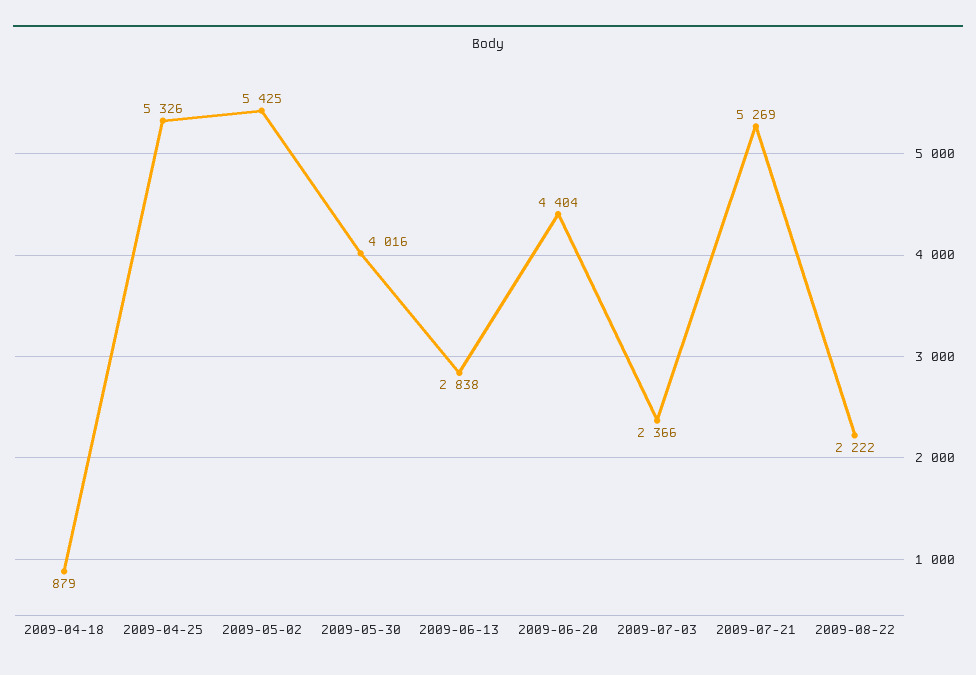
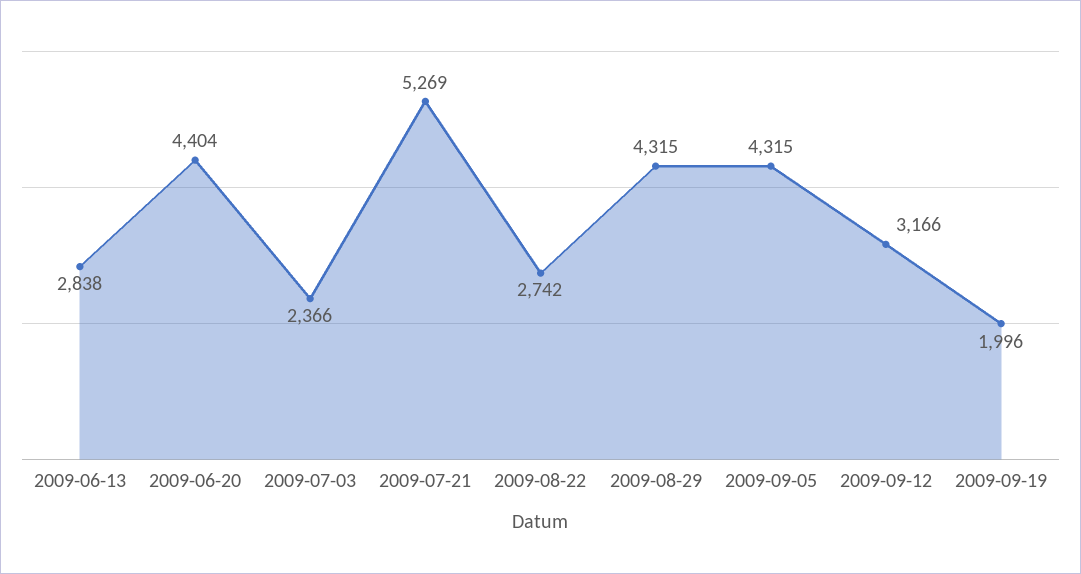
2009-04-18: 879 -> none
2009-04-25: 5326 -> none
2009-05-02: 5425 -> none
2009-05-30: 4016 -> none
2009-08-22: 2222 -> 2742
2009-08-29: none -> 4315
2009-09-05: none -> 4315
2009-09-12: none -> 3166
2009-09-19: none -> 1996

